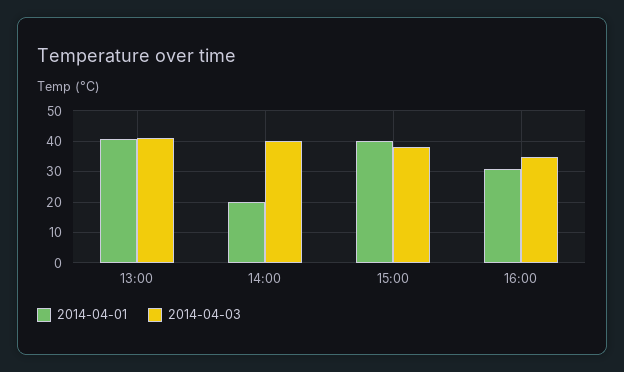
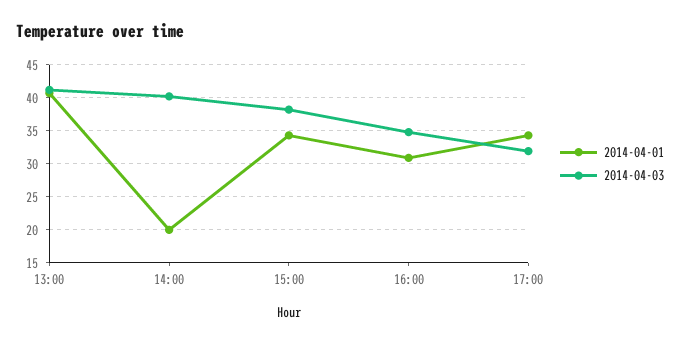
2014-04-01, 15:00: 40 -> 34
2014-04-01, 17:00: none -> 34
2014-04-03, 17:00: none -> 32

